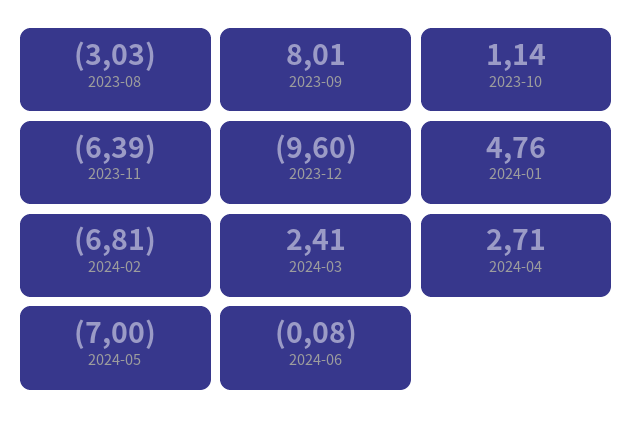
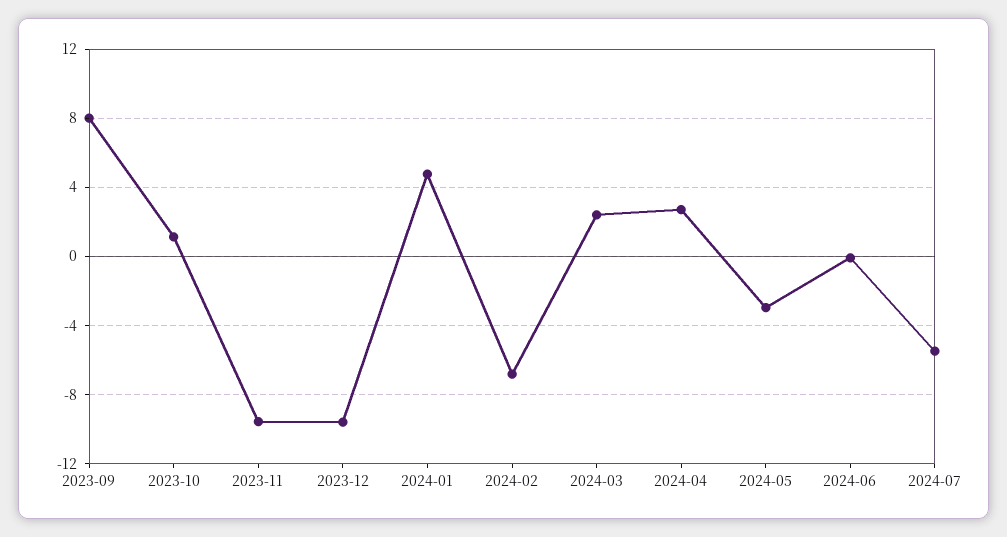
2023-08: -3.03 -> none
2023-11: -6.39 -> -9.5
2024-05: -7 -> -3
2024-07: none -> -5.5

